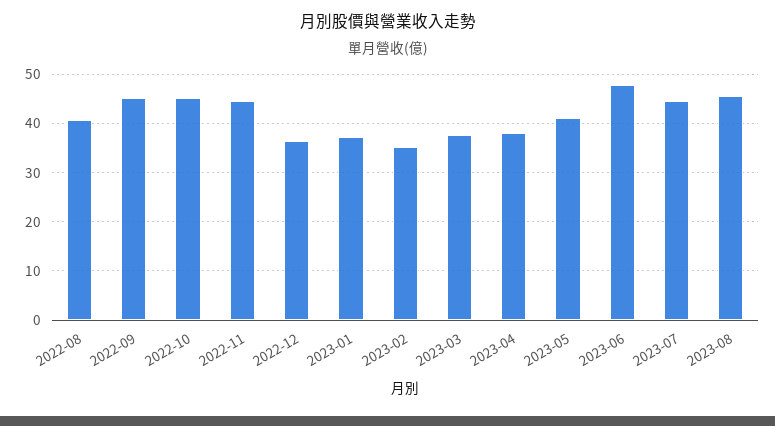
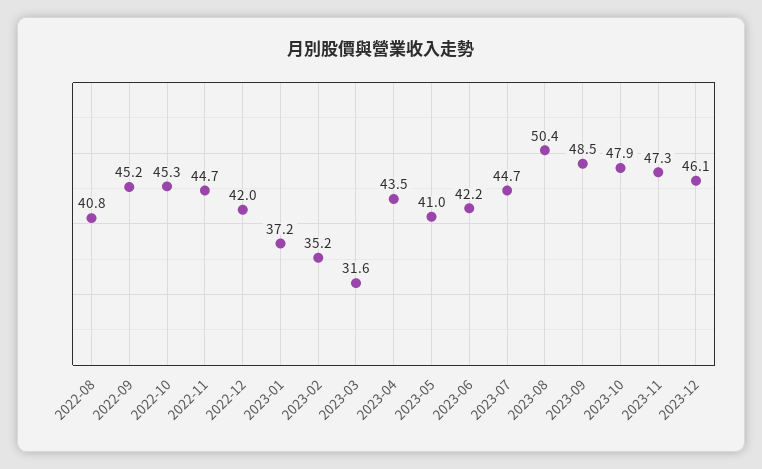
2022-12: 36 -> 42
2023-03: 38 -> 31.6
2023-04: 38 -> 43.5
2023-06: 48 -> 42.2
2023-08: 46 -> 50.4
2023-09: none -> 48.5
2023-10: none -> 47.9
2023-11: none -> 47.3
2023-12: none -> 46.1

